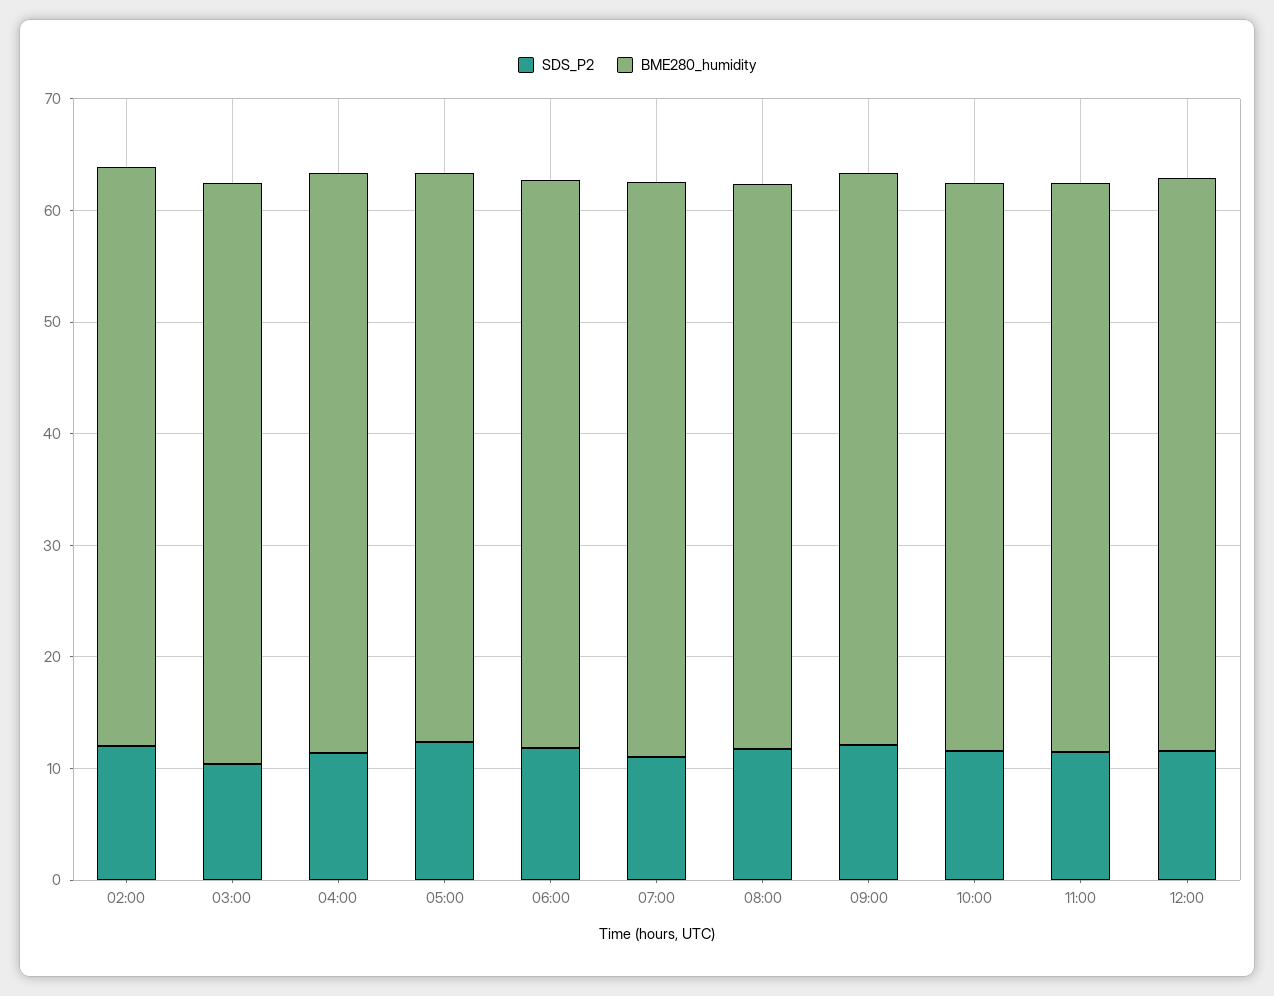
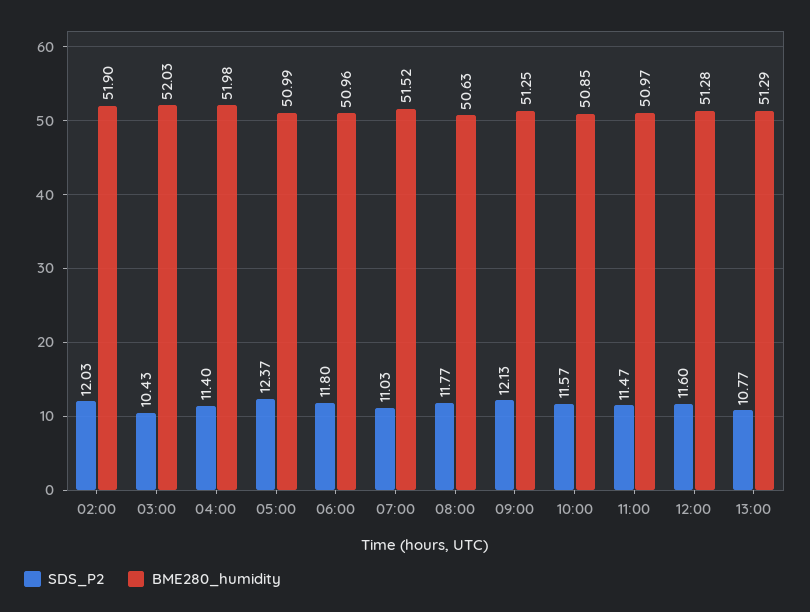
SDS_P2, 13:00: none -> 10.77
BME280_humidity, 13:00: none -> 51.29

